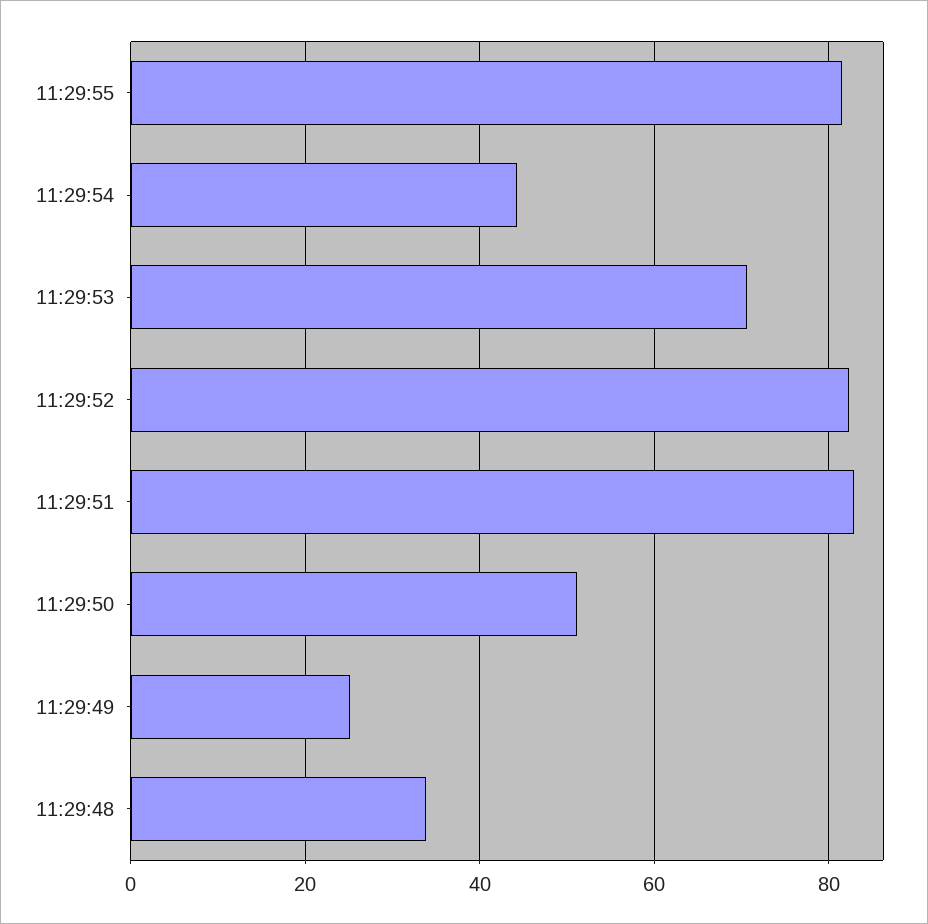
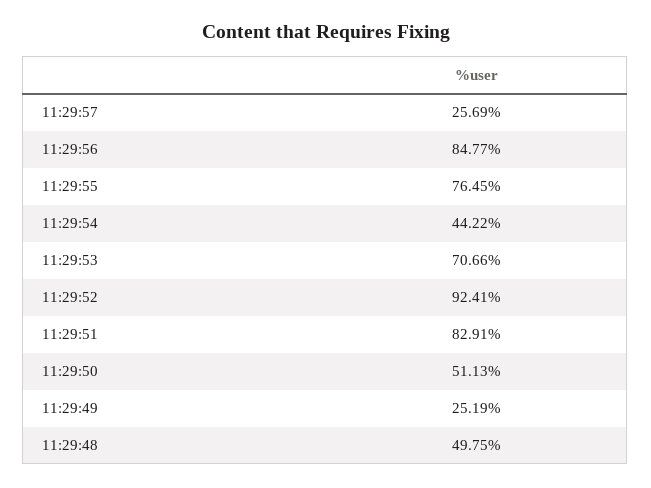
11:29:55: 82 -> 76.45
11:29:52: 82 -> 92.41
11:29:48: 34 -> 49.75
11:29:57: none -> 25.69
11:29:56: none -> 84.77

